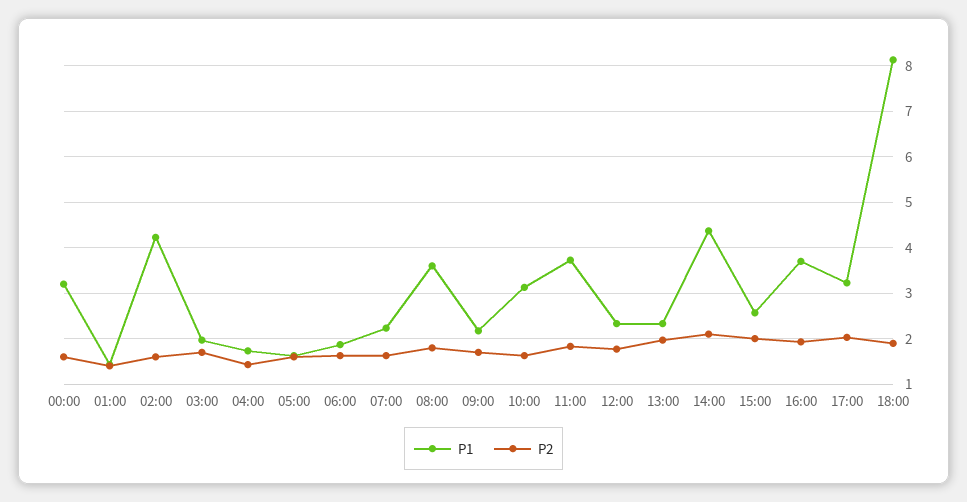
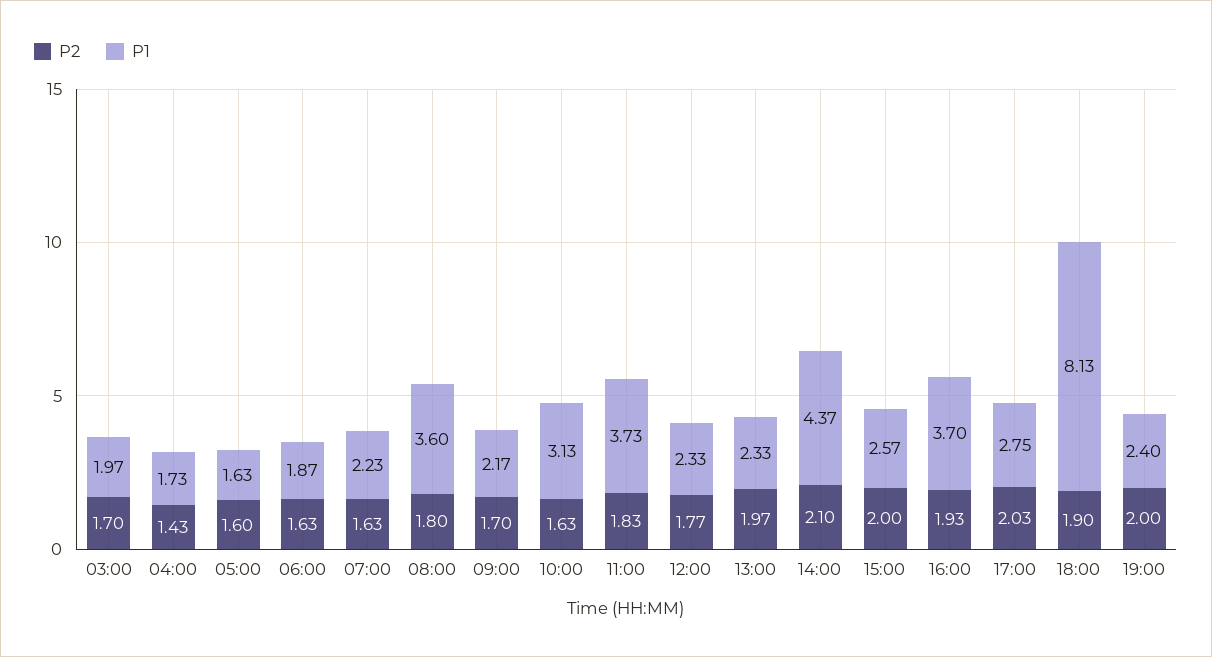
P1, 00:00: 3.2 -> none
P2, 00:00: 1.6 -> none
P1, 01:00: 1.4 -> none
P2, 01:00: 1.4 -> none
P1, 02:00: 4.2 -> none
P2, 02:00: 1.6 -> none
P1, 17:00: 3.2 -> 2.75
P2, 19:00: none -> 2
P1, 19:00: none -> 2.4

